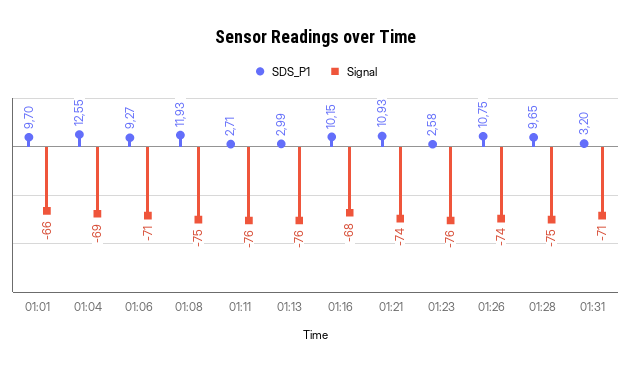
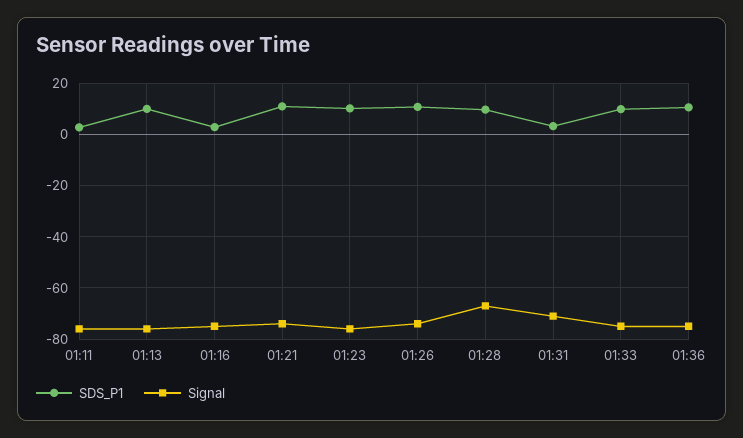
SDS_P1, 01:01: 9.7 -> none
Signal, 01:01: -66 -> none
SDS_P1, 01:04: 12.55 -> none
Signal, 01:04: -69 -> none
SDS_P1, 01:06: 9.27 -> none
Signal, 01:06: -71 -> none
SDS_P1, 01:08: 11.93 -> none
Signal, 01:08: -75 -> none
SDS_P1, 01:13: 2.99 -> 10
SDS_P1, 01:16: 10.15 -> 2.5
Signal, 01:16: -68 -> -75
SDS_P1, 01:23: 2.58 -> 10
Signal, 01:28: -75 -> -67.5
SDS_P1, 01:33: none -> 10
Signal, 01:33: none -> -75
SDS_P1, 01:36: none -> 10
Signal, 01:36: none -> -75

